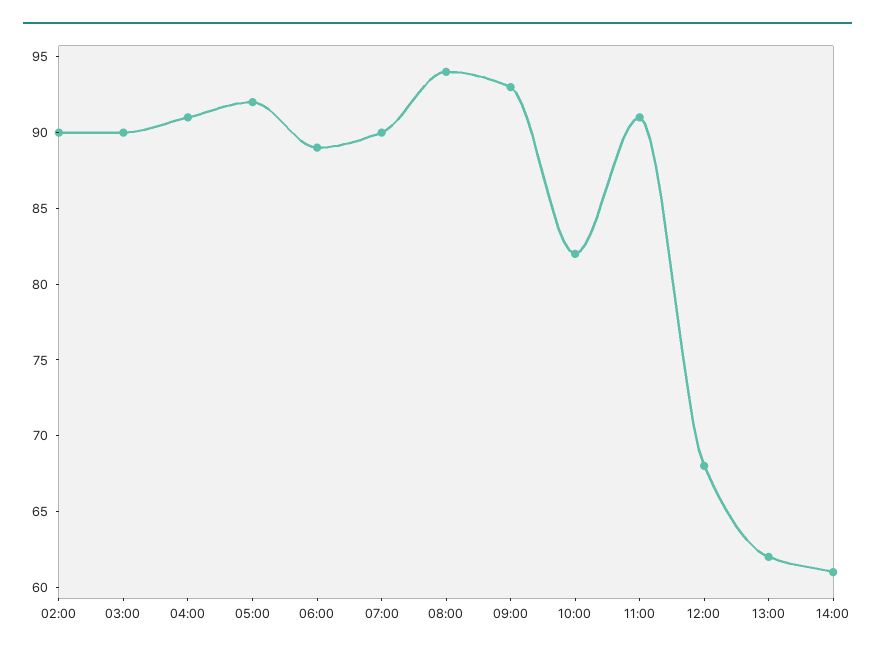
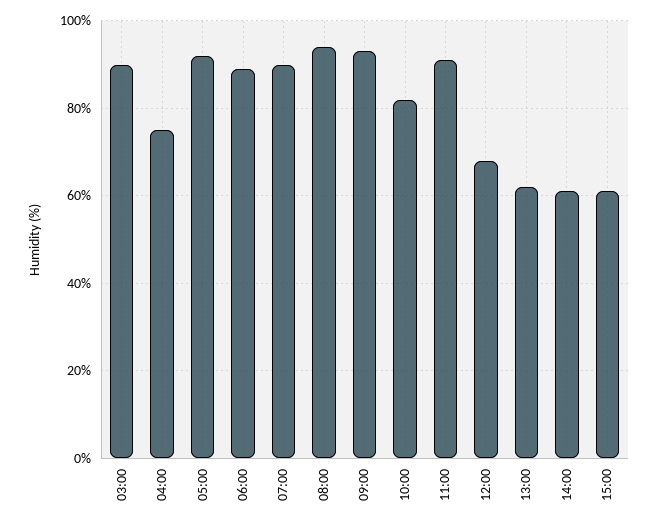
02:00: 90 -> none
04:00: 91 -> 75
15:00: none -> 60

